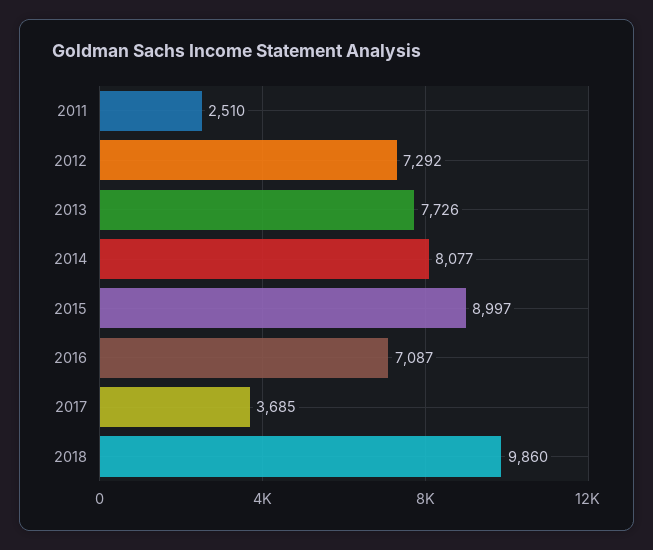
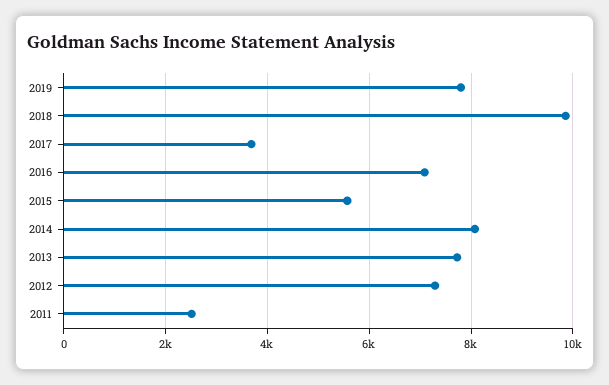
2015: 8997 -> 5600
2019: none -> 7800

